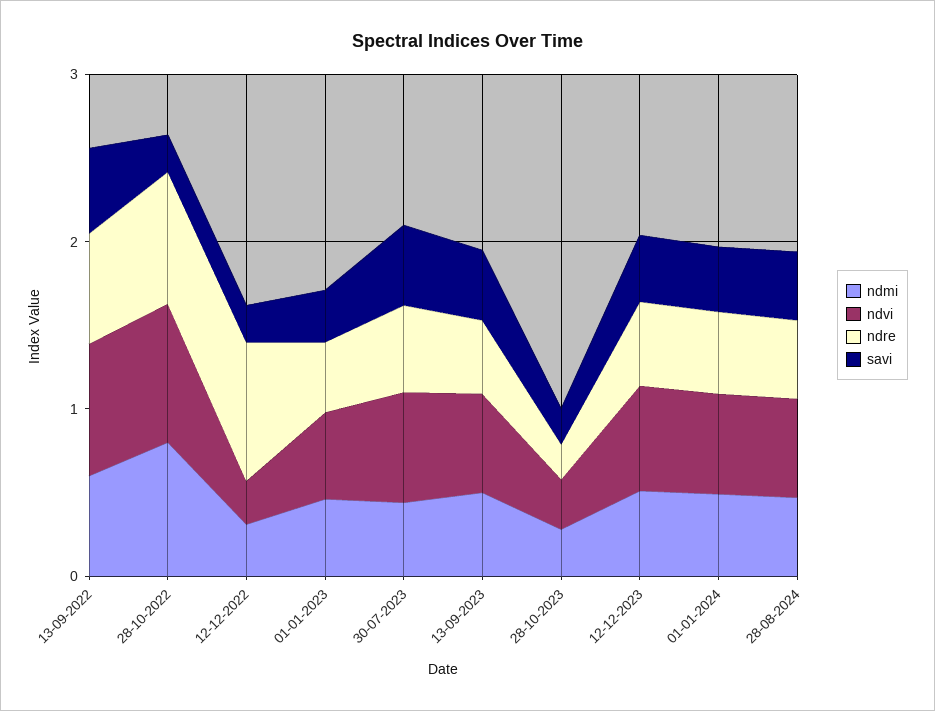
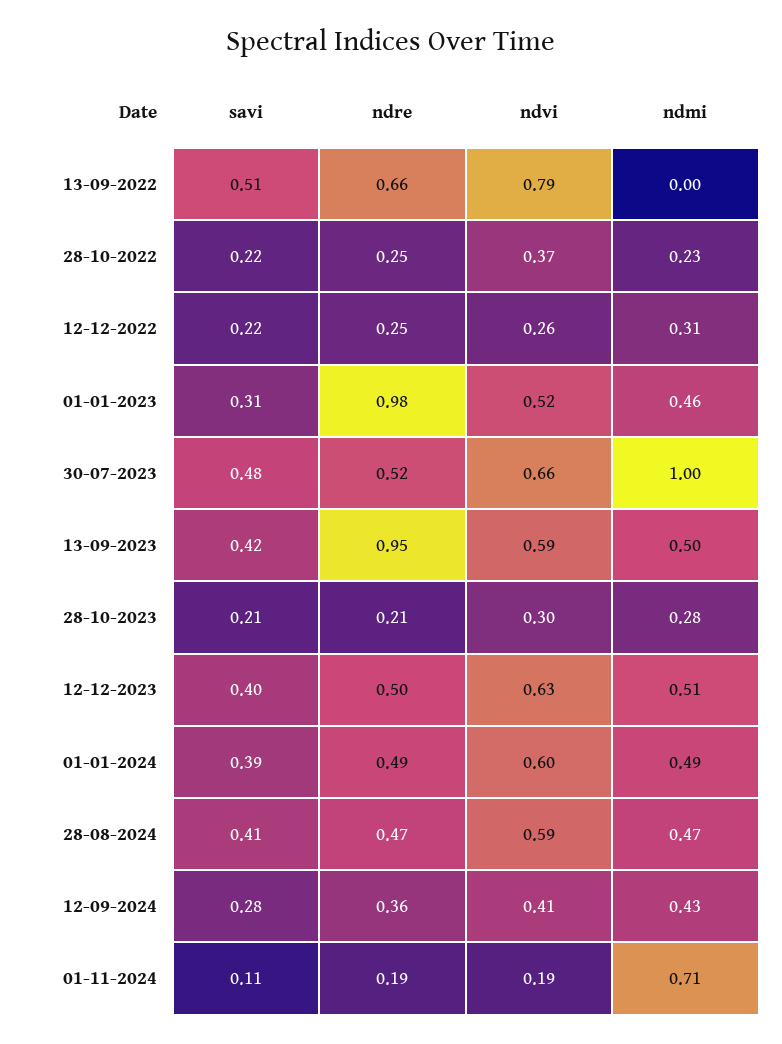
ndmi, 13-09-2022: 0.6 -> 0
ndmi, 28-10-2022: 0.8 -> 0.23
ndvi, 28-10-2022: 0.8 -> 0.37
ndre, 28-10-2022: 0.8 -> 0.25
ndre, 12-12-2022: 0.8 -> 0.25
ndre, 01-01-2023: 0.4 -> 0.98
ndmi, 30-07-2023: 0.4 -> 1
ndre, 13-09-2023: 0.4 -> 0.95
savi, 12-09-2024: none -> 0.28
ndre, 12-09-2024: none -> 0.36
ndvi, 12-09-2024: none -> 0.41
ndmi, 12-09-2024: none -> 0.43
savi, 01-11-2024: none -> 0.11
ndre, 01-11-2024: none -> 0.19
ndvi, 01-11-2024: none -> 0.19
ndmi, 01-11-2024: none -> 0.71

